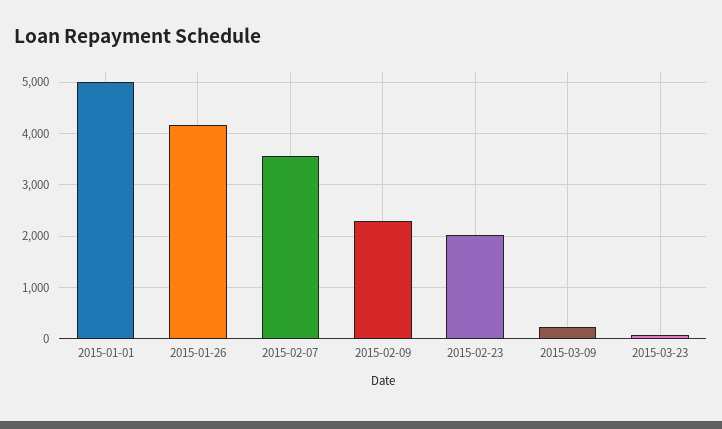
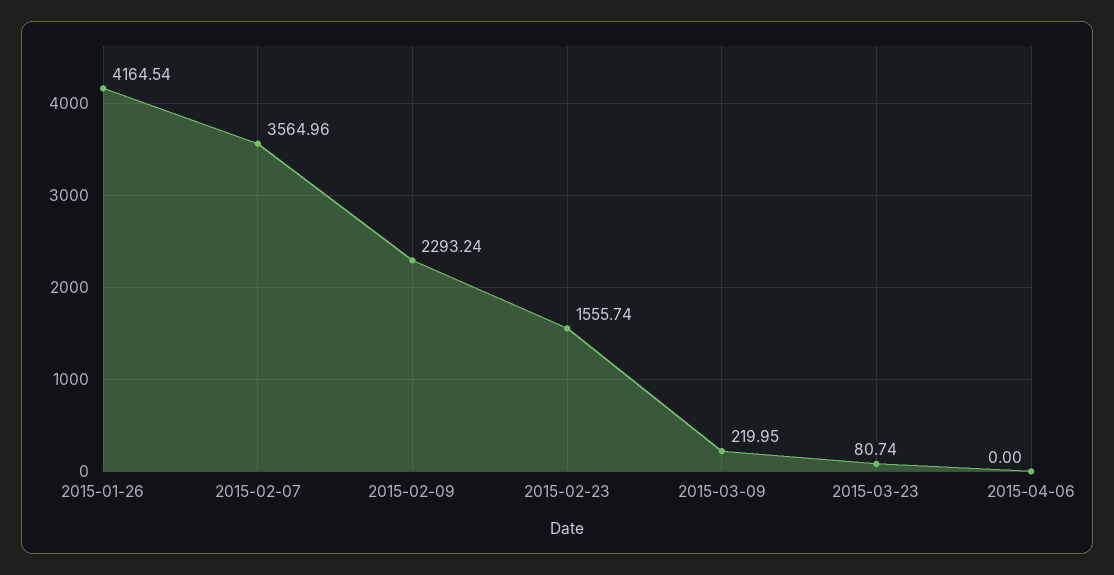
2015-01-01: 5000 -> none
2015-02-23: 2000 -> 1555.74
2015-04-06: none -> 0

